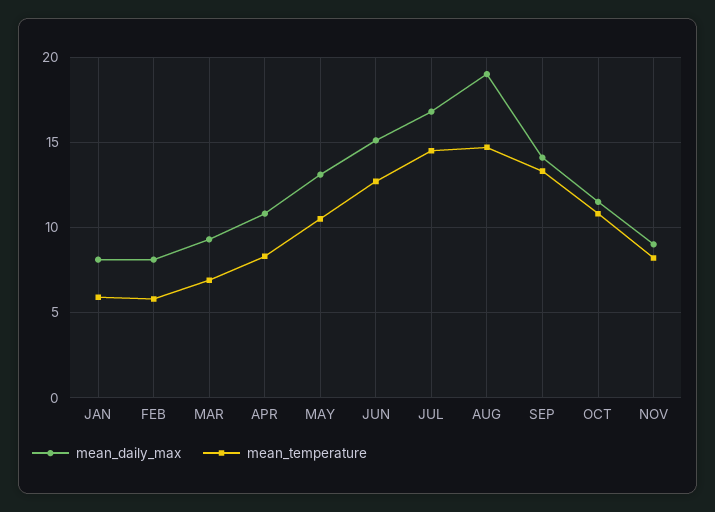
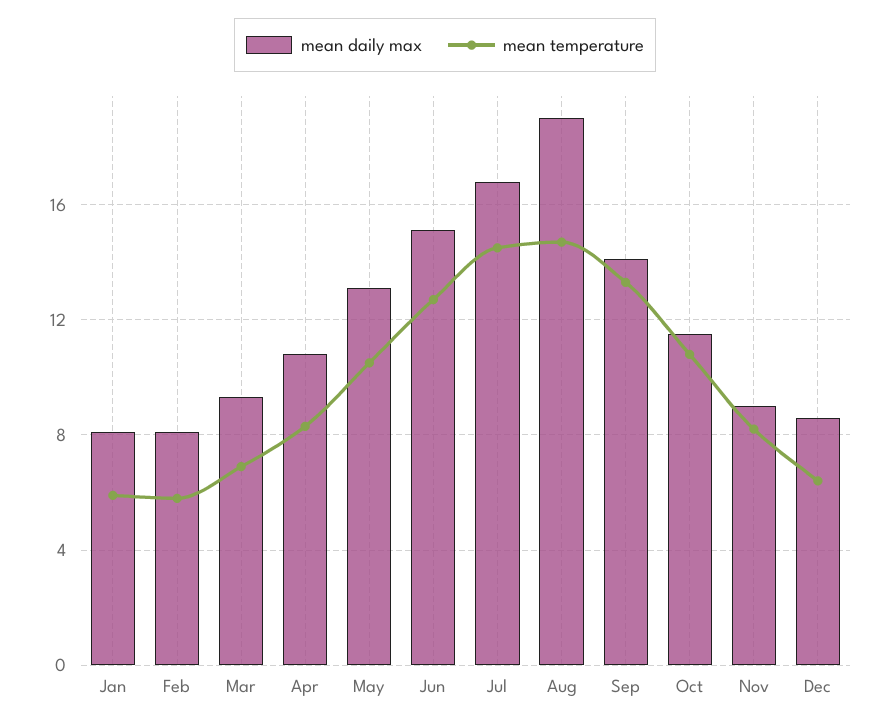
mean_daily_max, Dec: none -> 8.5
mean_temperature, Dec: none -> 6.5

